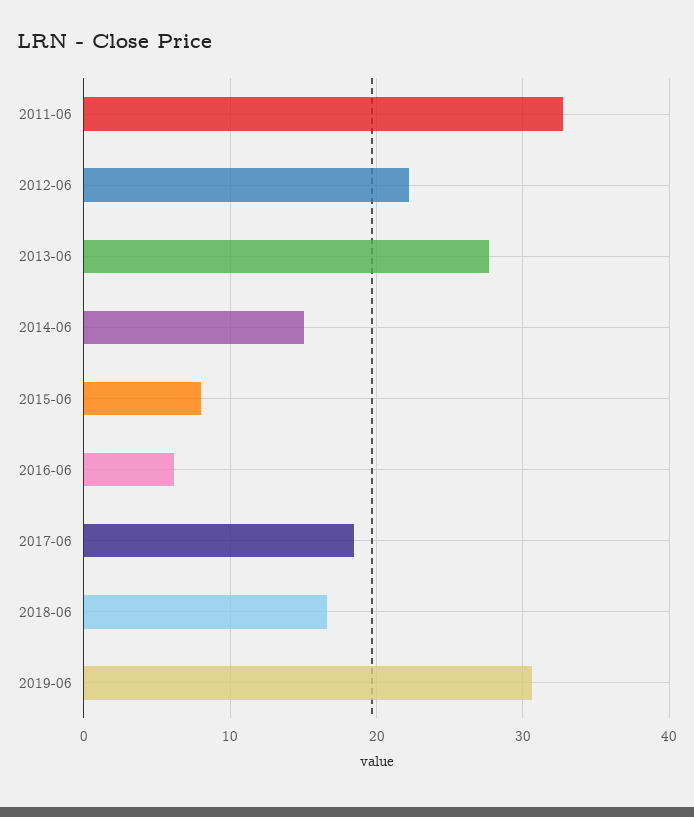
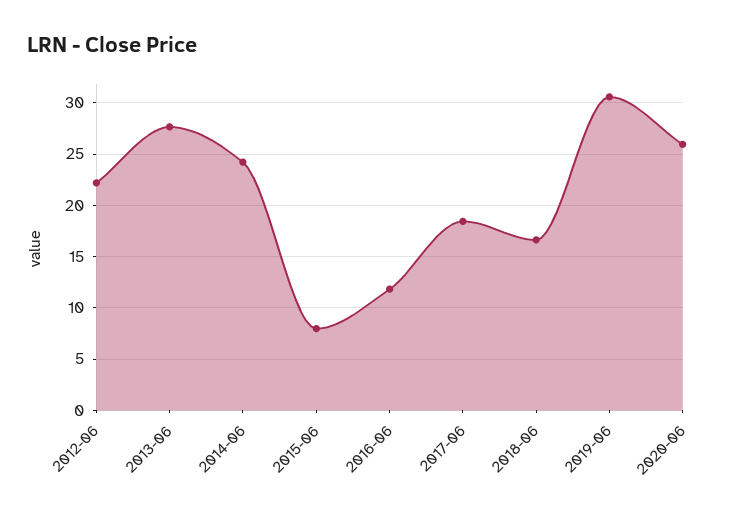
2011-06: 33 -> none
2014-06: 15 -> 24
2016-06: 6 -> 12
2020-06: none -> 26

